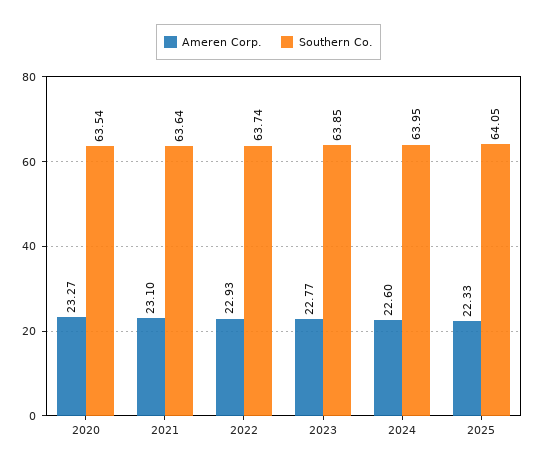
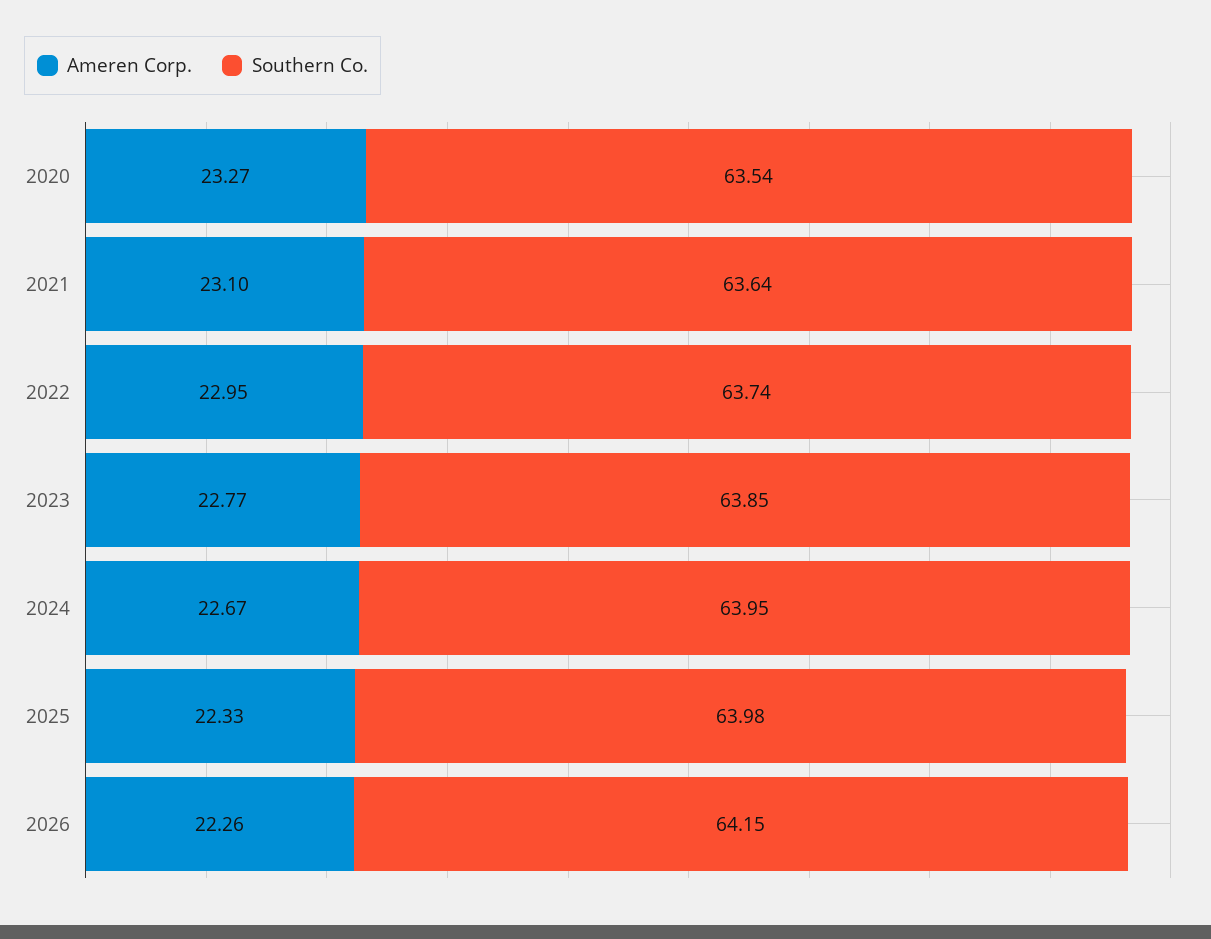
Ameren Corp., 2022: 22.93 -> 22.95
Ameren Corp., 2024: 22.6 -> 22.67
Southern Co., 2025: 64.05 -> 63.98
Ameren Corp., 2026: none -> 22.26
Southern Co., 2026: none -> 64.15

